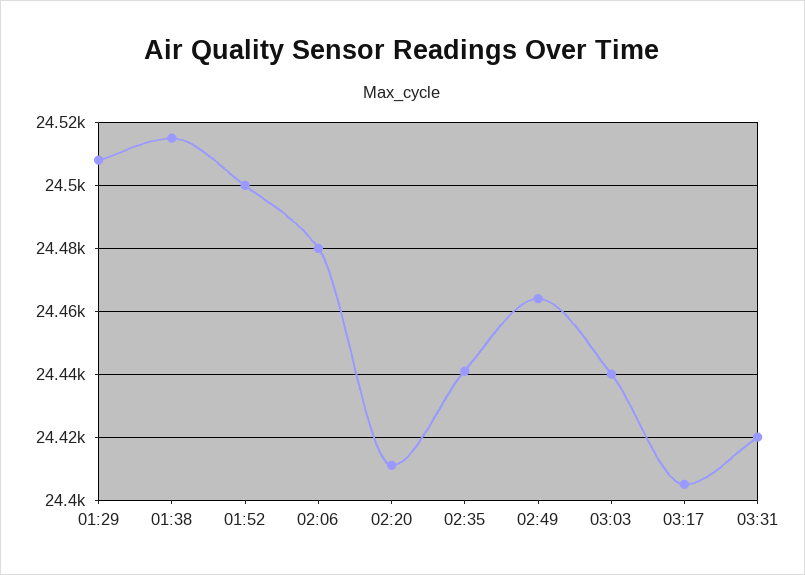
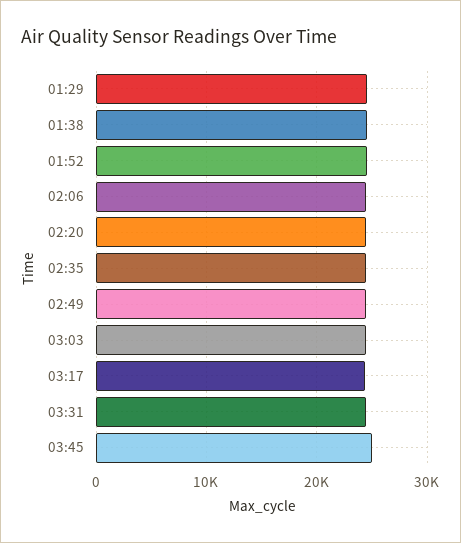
03:45: none -> 25000

